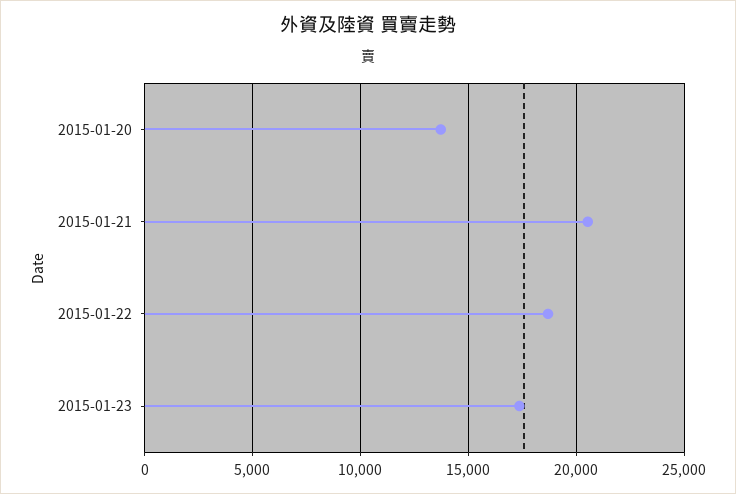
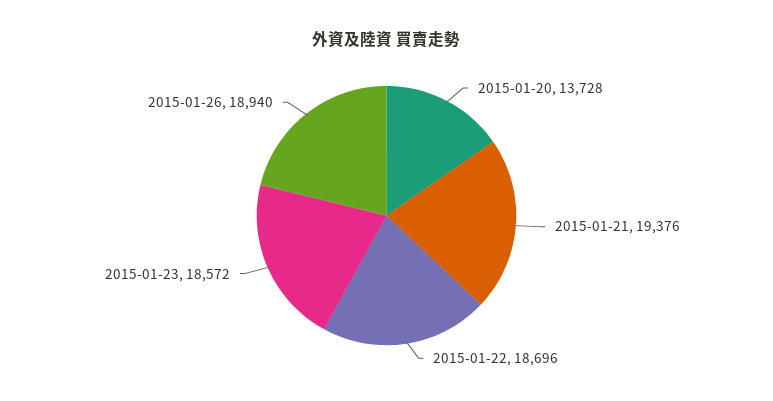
2015-01-21: 20500 -> 19376
2015-01-23: 17500 -> 18572
2015-01-26: none -> 18940

